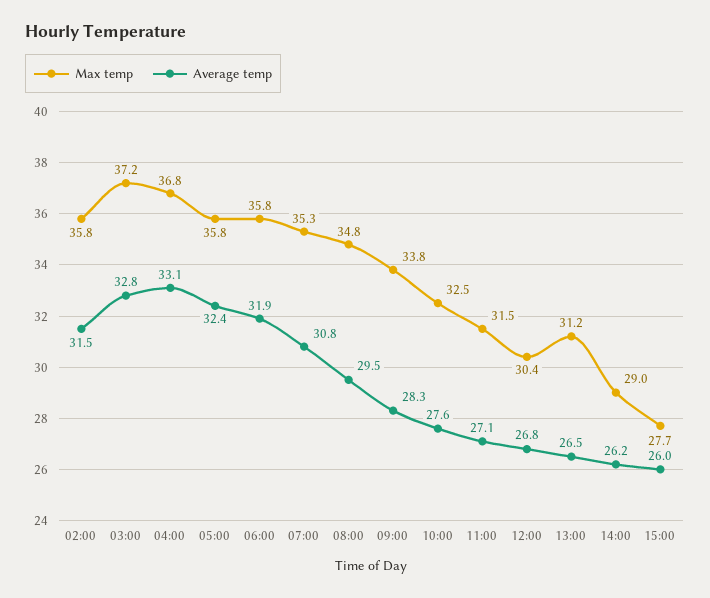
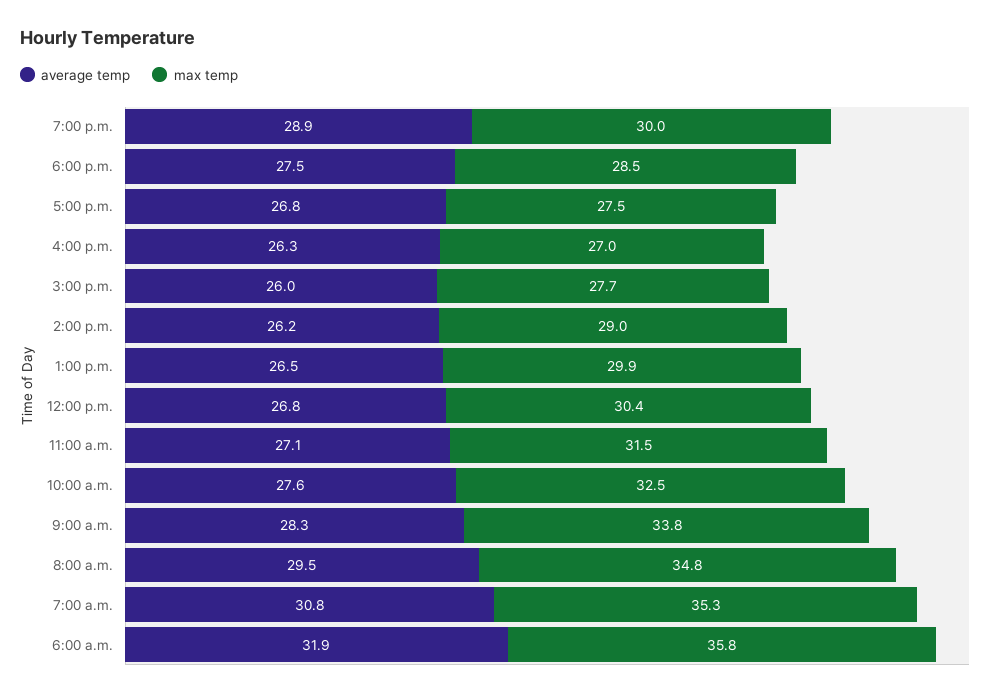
Max temp, 02:00: 35.8 -> none
Average temp, 02:00: 31.5 -> none
Max temp, 03:00: 37.2 -> none
Average temp, 03:00: 32.8 -> none
Max temp, 04:00: 36.8 -> none
Average temp, 04:00: 33.1 -> none
Max temp, 05:00: 35.8 -> none
Average temp, 05:00: 32.4 -> none
Max temp, 13:00: 31.2 -> 29.9
Average temp, 7:00 p.m.: none -> 28.9
Max temp, 7:00 p.m.: none -> 30
Average temp, 6:00 p.m.: none -> 27.5
Max temp, 6:00 p.m.: none -> 28.5
Average temp, 5:00 p.m.: none -> 26.8
Max temp, 5:00 p.m.: none -> 27.5
Average temp, 4:00 p.m.: none -> 26.3
Max temp, 4:00 p.m.: none -> 27

